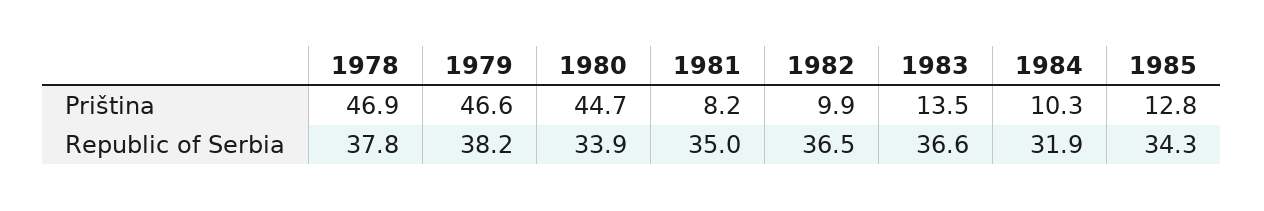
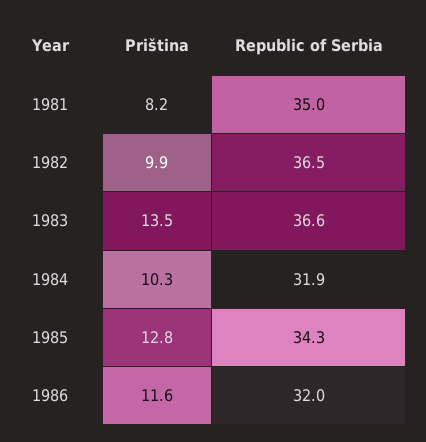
1978, Priština: 46.9 -> none
1979, Priština: 46.6 -> none
1980, Priština: 44.7 -> none
1978, Republic of Serbia: 37.8 -> none
1979, Republic of Serbia: 38.2 -> none
1980, Republic of Serbia: 33.9 -> none
1986, Priština: none -> 11.6
1986, Republic of Serbia: none -> 32

